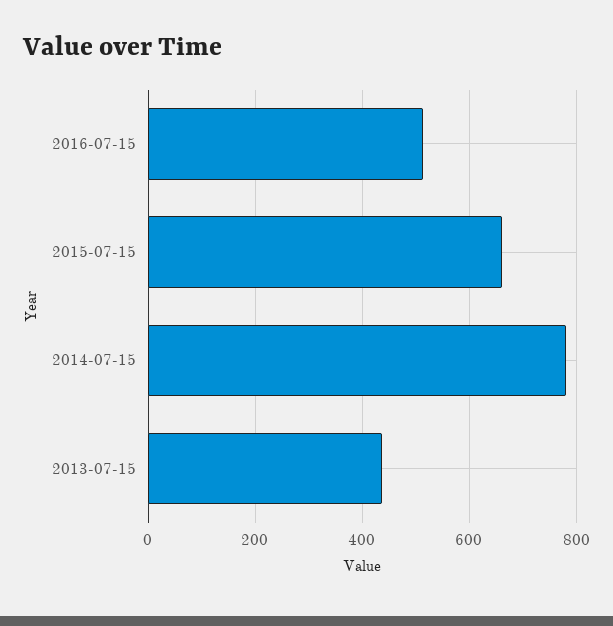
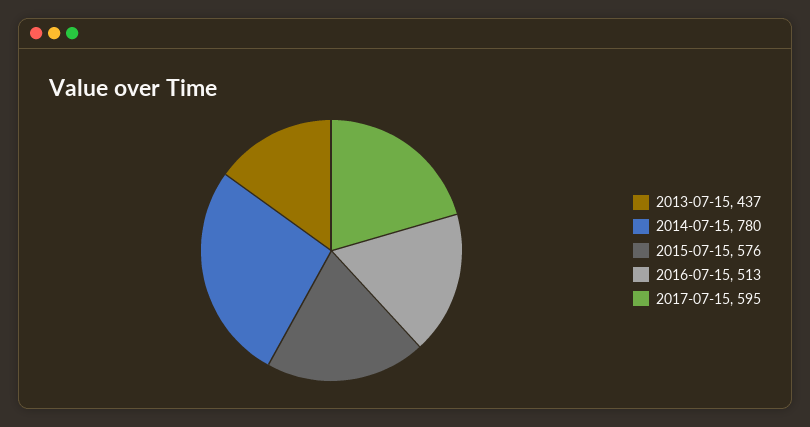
2015-07-15: 660 -> 576
2017-07-15: none -> 595

